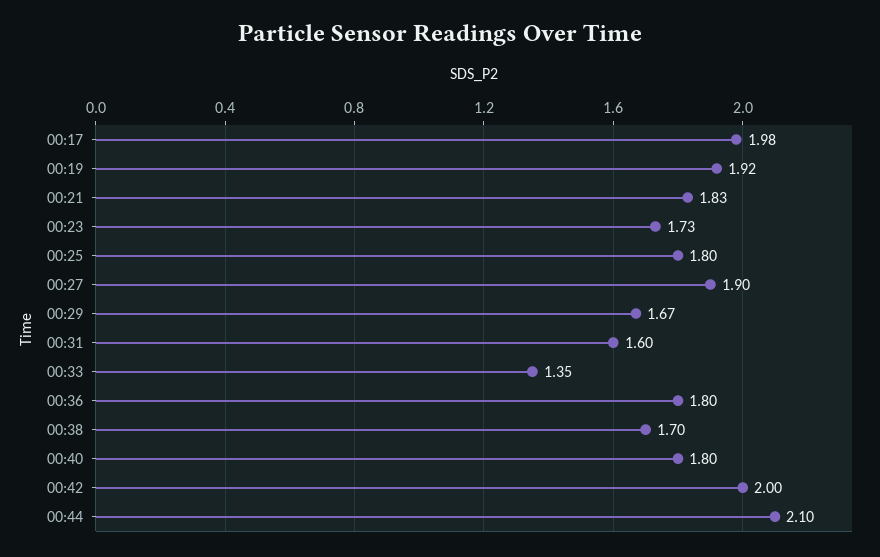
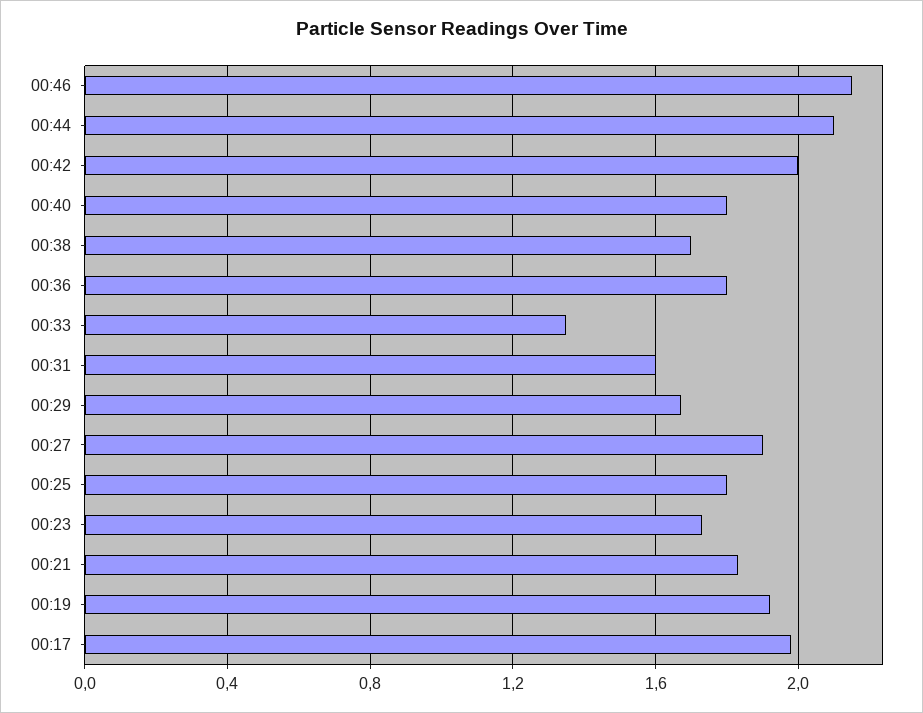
00:46: none -> 2.15

